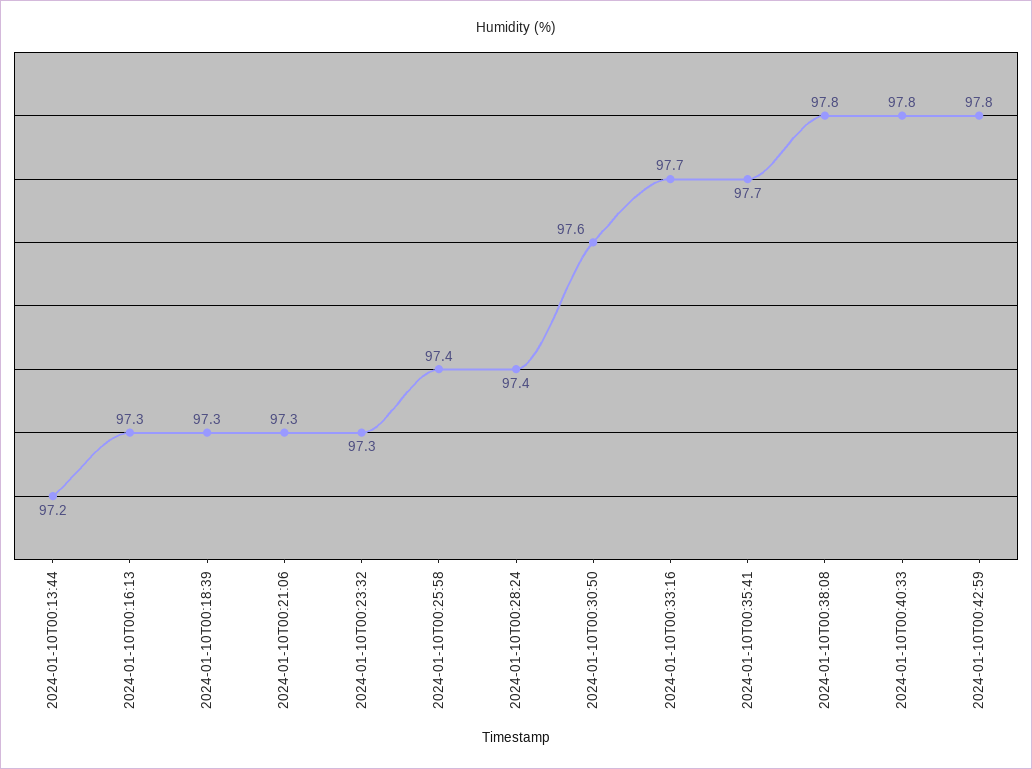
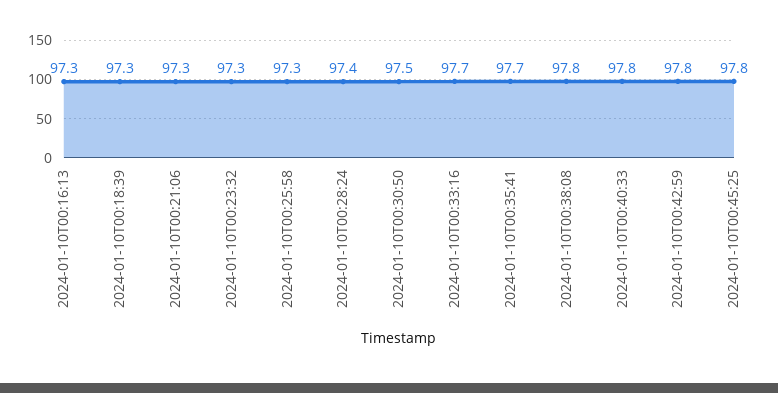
2024-01-10T00:13:44: 97.2 -> none
2024-01-10T00:25:58: 97.4 -> 97.3
2024-01-10T00:30:50: 97.6 -> 97.5
2024-01-10T00:45:25: none -> 97.8

